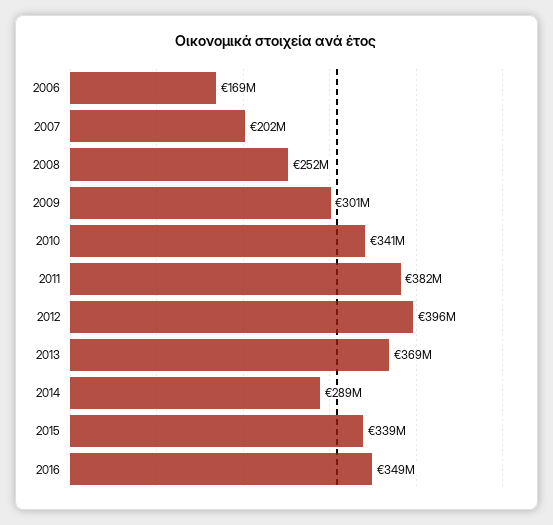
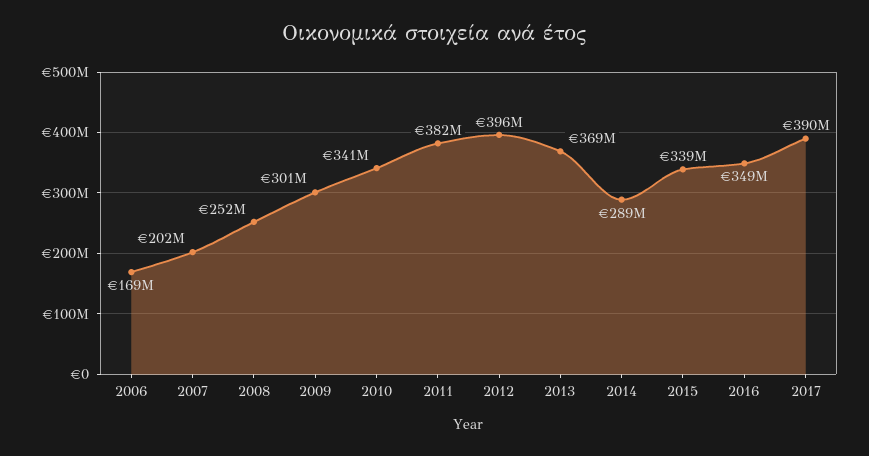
2017: none -> 390000000

